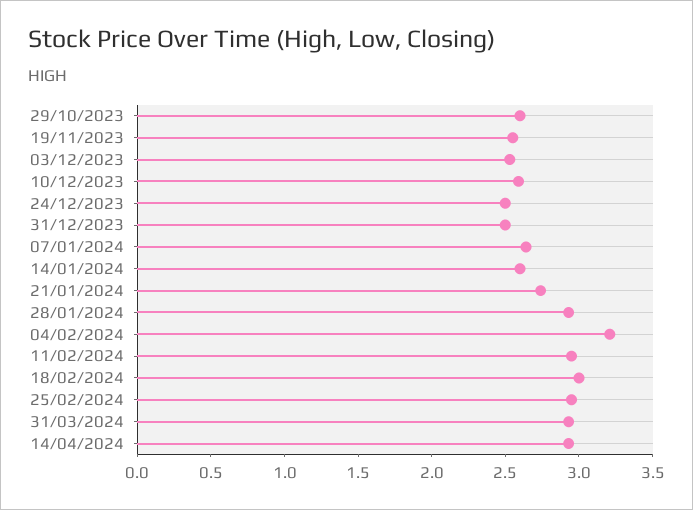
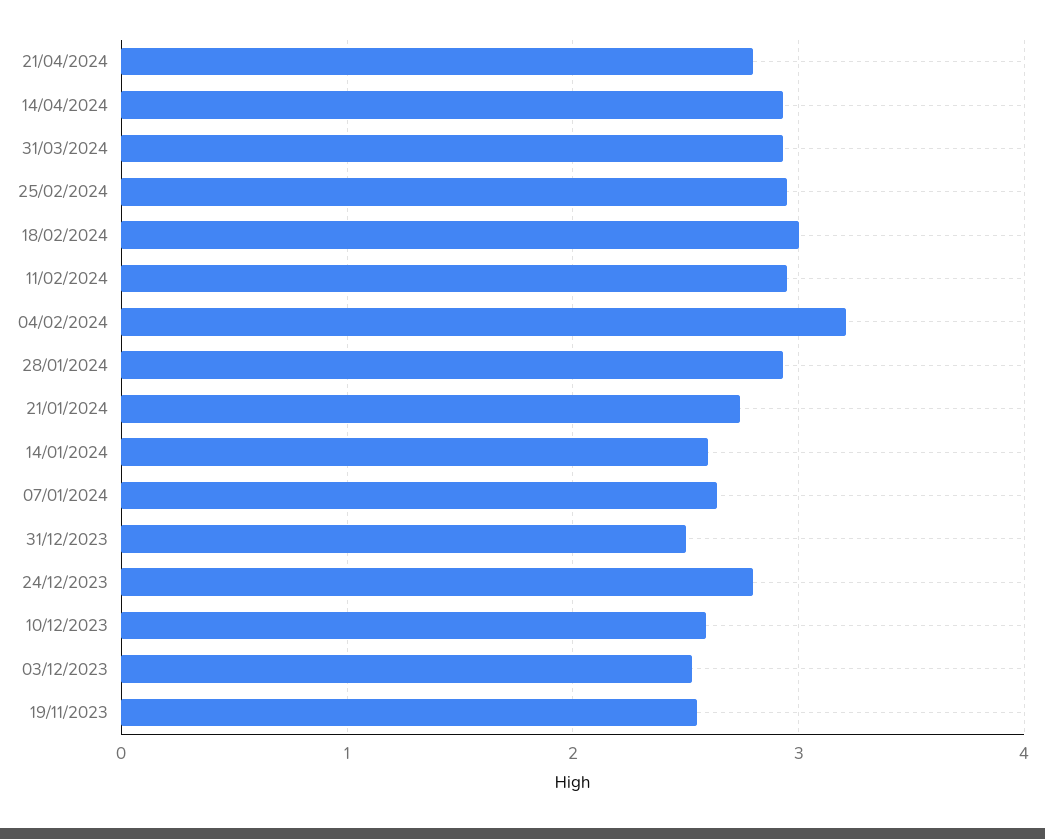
29/10/2023: 2.6 -> none
24/12/2023: 2.5 -> 2.8
21/04/2024: none -> 2.8

